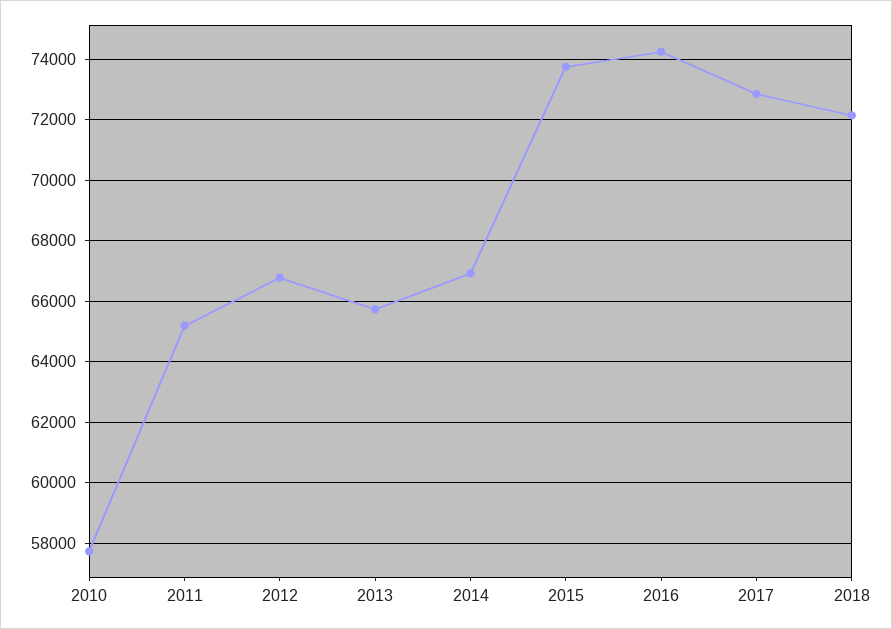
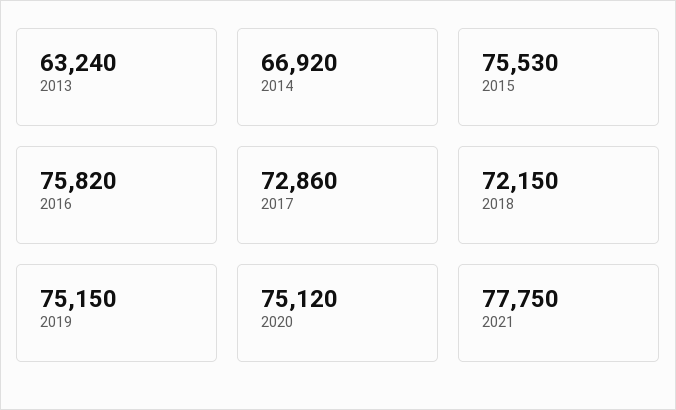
2010: 57800 -> none
2011: 65200 -> none
2012: 66800 -> none
2013: 65800 -> 63240
2015: 73800 -> 75530
2016: 74200 -> 75820
2019: none -> 75150
2020: none -> 75120
2021: none -> 77750

